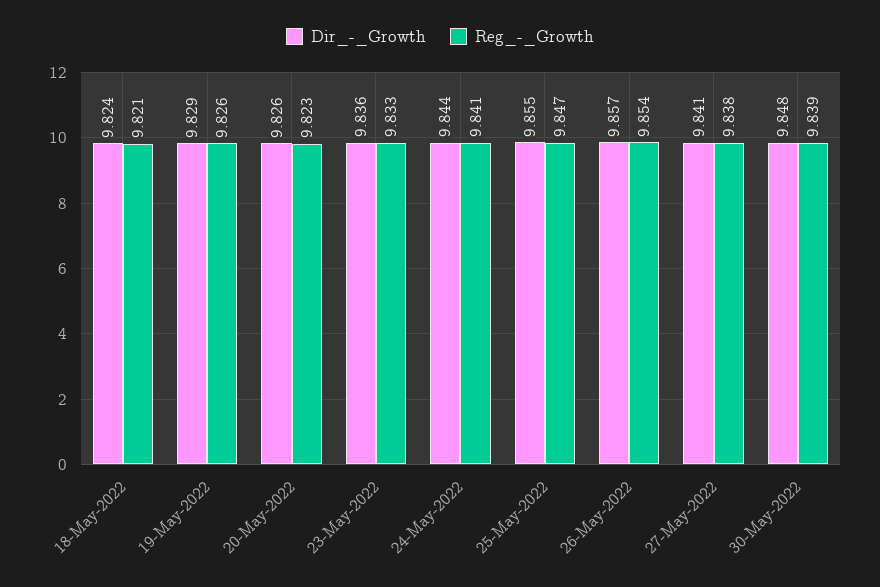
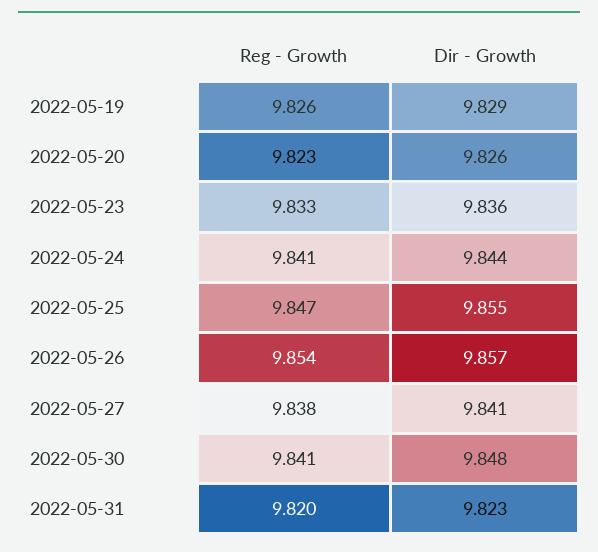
Dir_-_Growth, 18-May-2022: 9.824 -> none
Reg_-_Growth, 18-May-2022: 9.821 -> none
Reg_-_Growth, 30-May-2022: 9.839 -> 9.841
Reg_-_Growth, 2022-05-31: none -> 9.82
Dir_-_Growth, 2022-05-31: none -> 9.823

